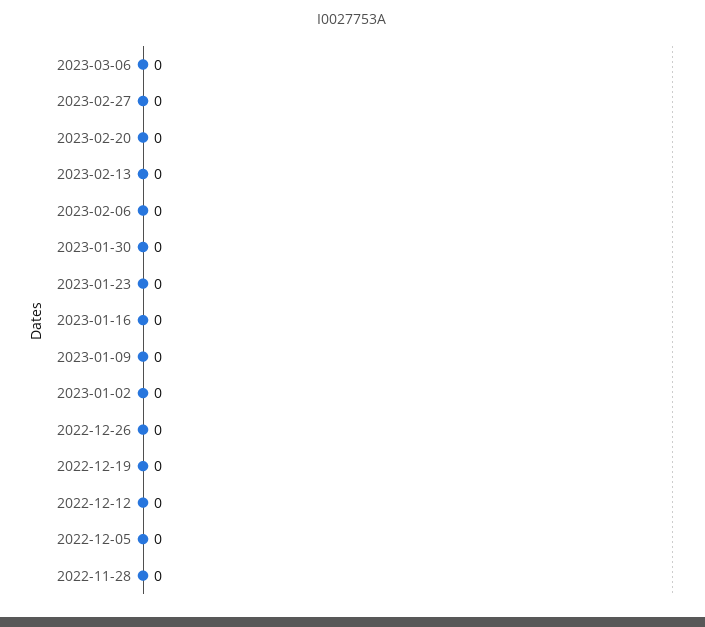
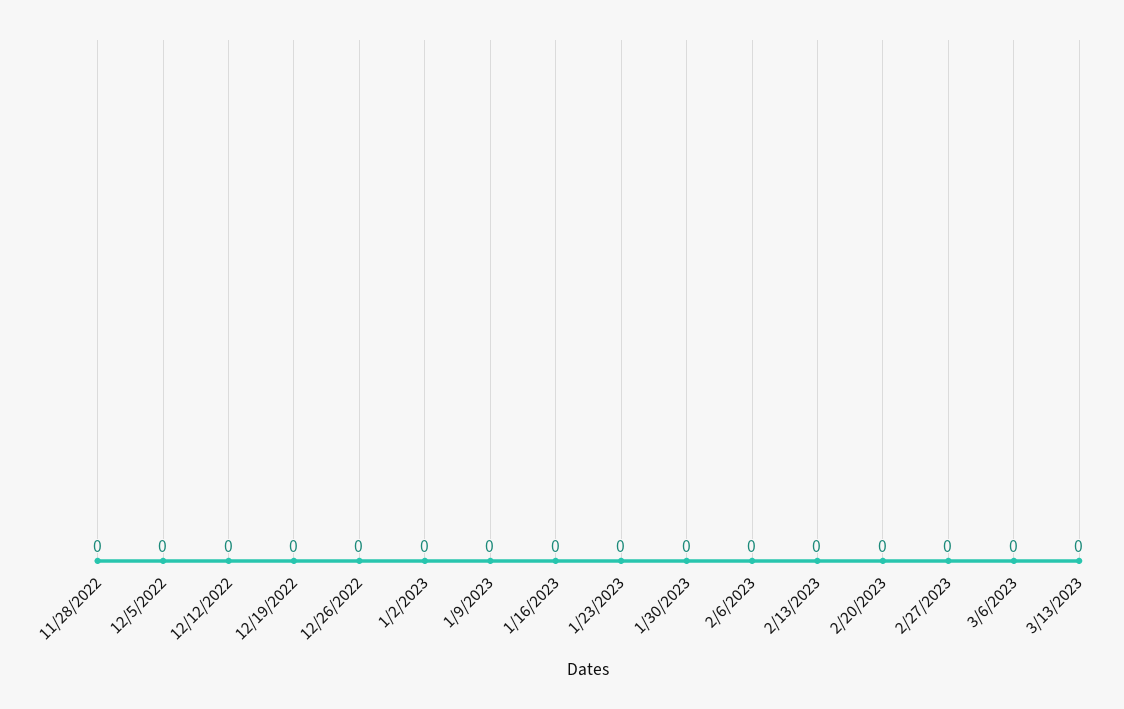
3/13/2023: none -> 0

